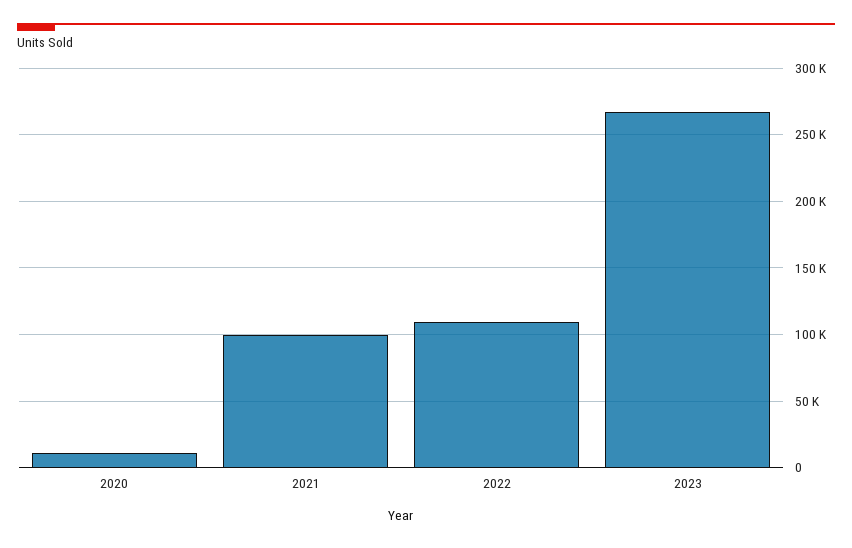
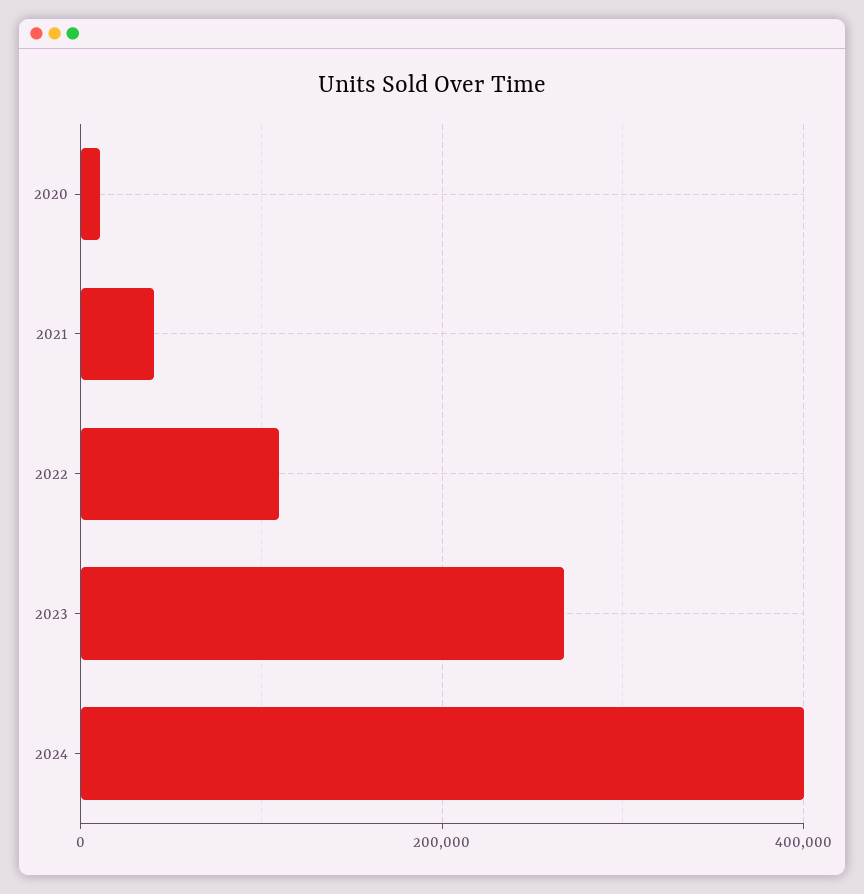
2021: 100000 -> 40000
2024: none -> 400000

